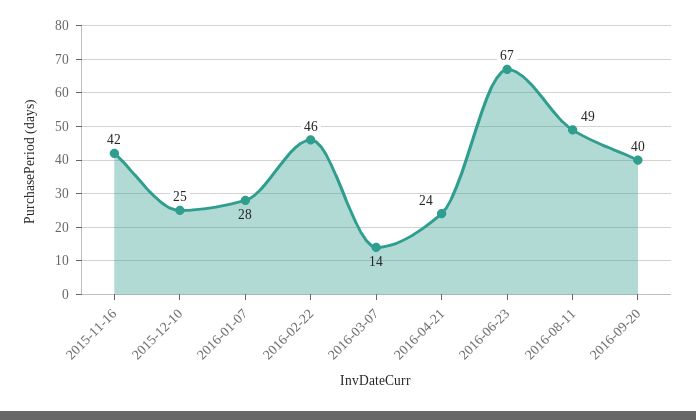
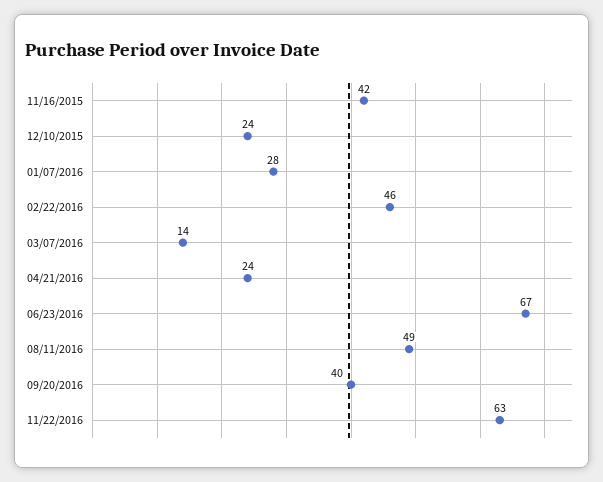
2015-12-10: 25 -> 24
11/22/2016: none -> 63

